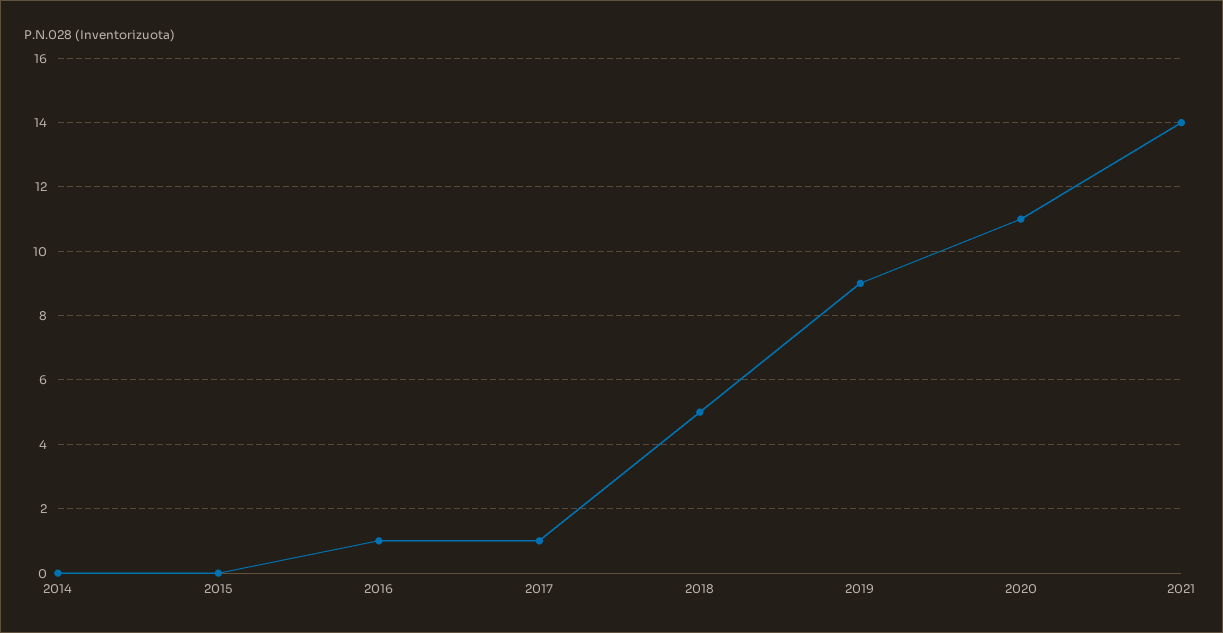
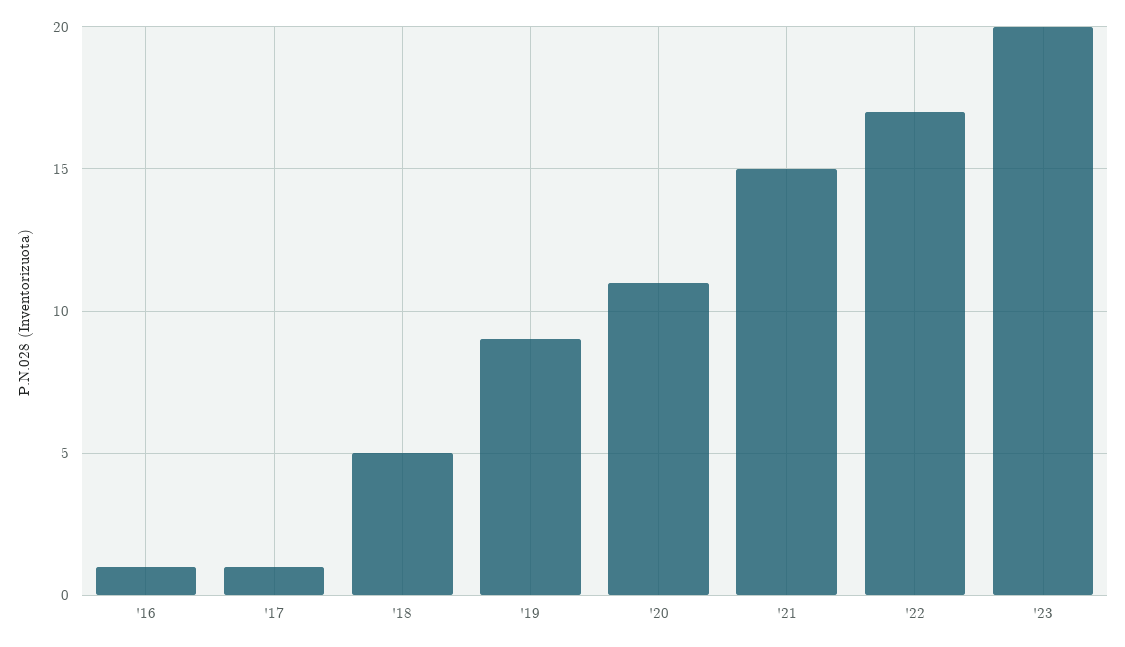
2014: 0 -> none
2015: 0 -> none
2021: 14 -> 15
'22: none -> 17
'23: none -> 20

